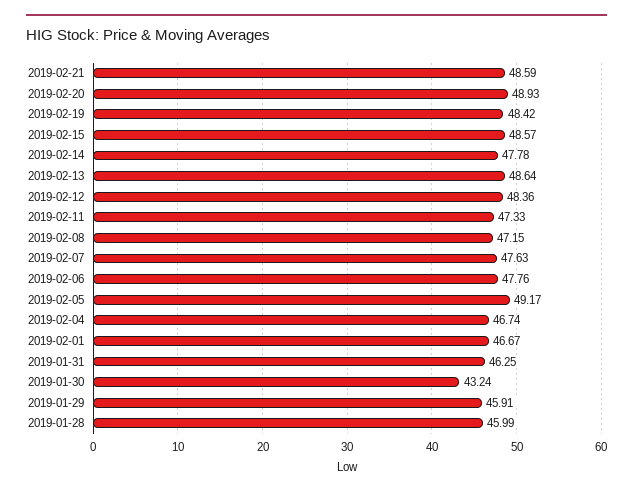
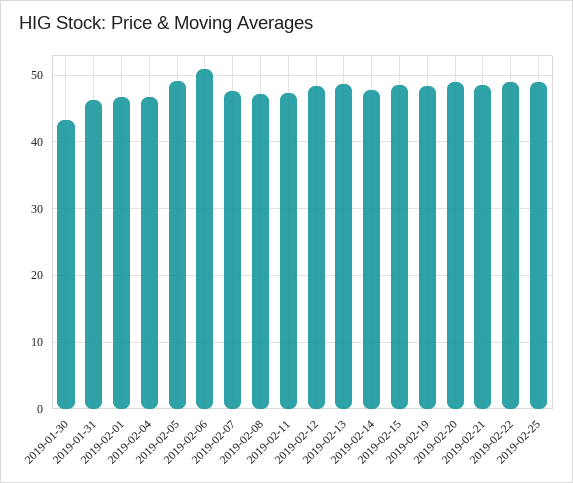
2019-02-06: 47.76 -> 51
2019-01-29: 45.91 -> none
2019-01-28: 45.99 -> none
2019-02-22: none -> 49
2019-02-25: none -> 49

